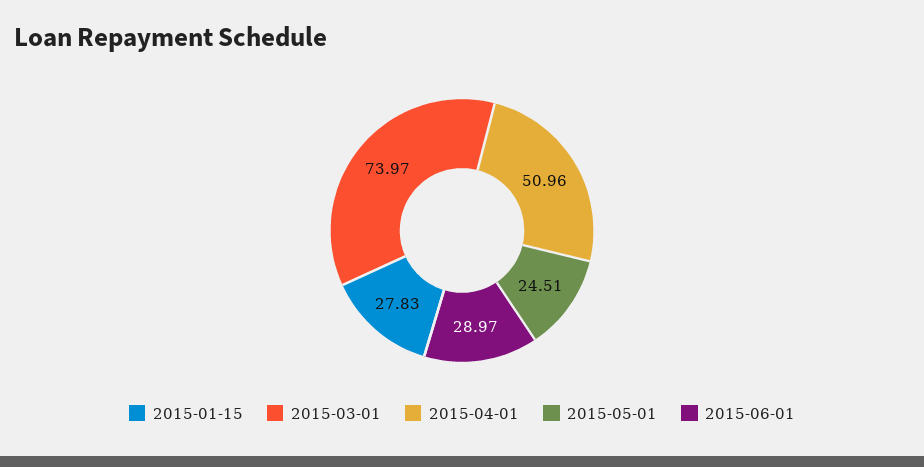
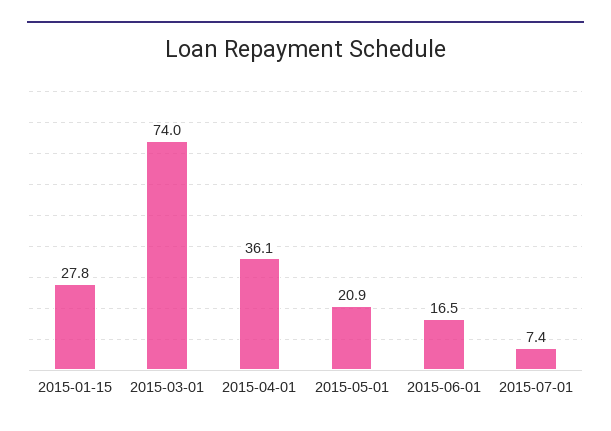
2015-04-01: 50.96 -> 36.1
2015-05-01: 24.51 -> 20.9
2015-06-01: 28.97 -> 16.5
2015-07-01: none -> 7.4

